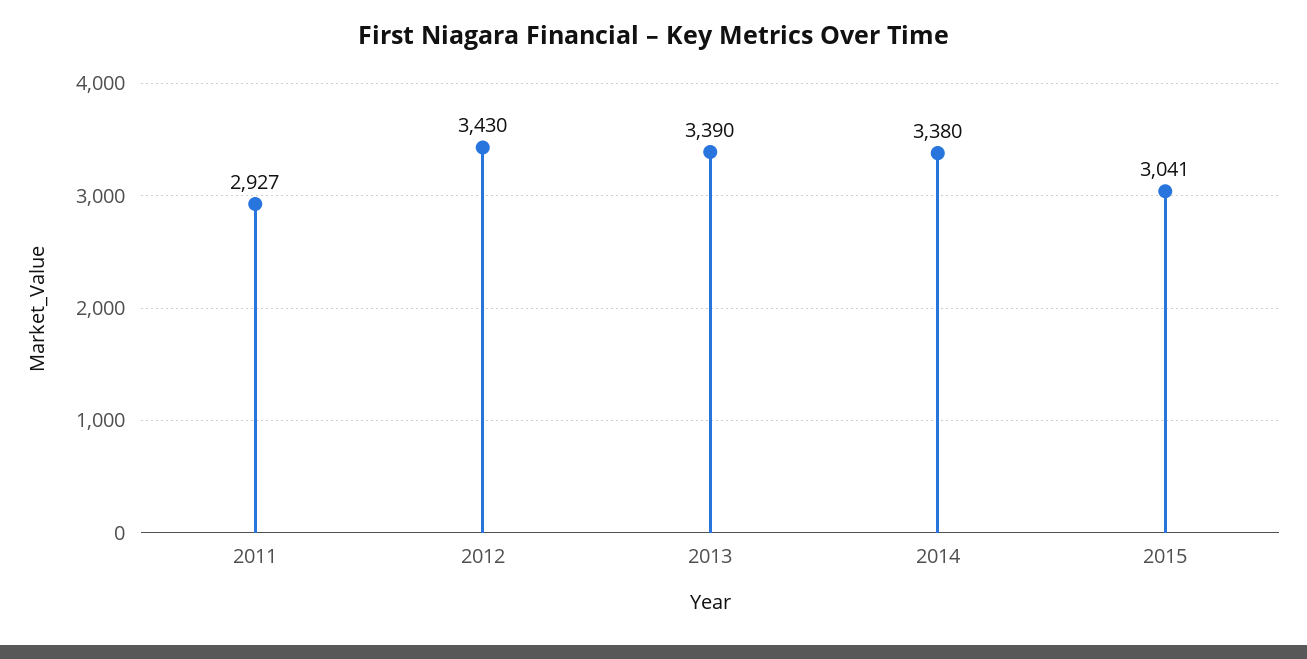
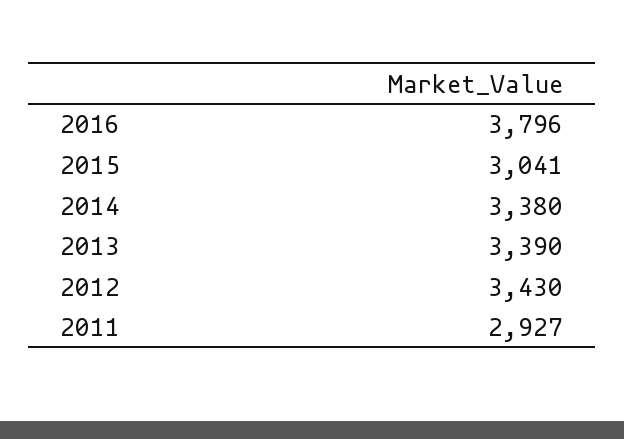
2016: none -> 3796

